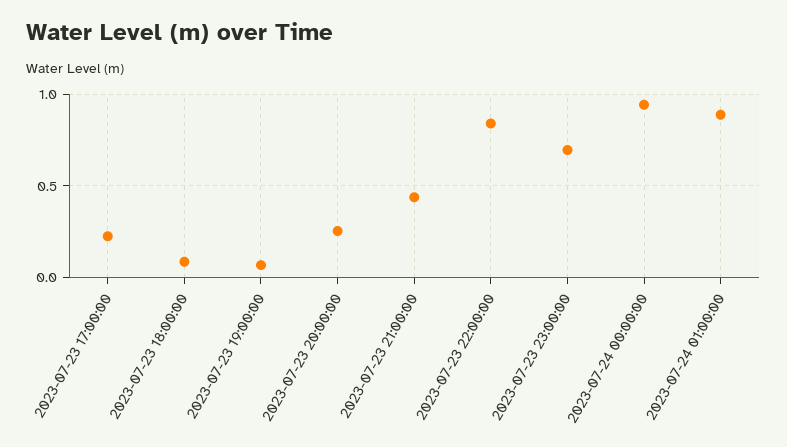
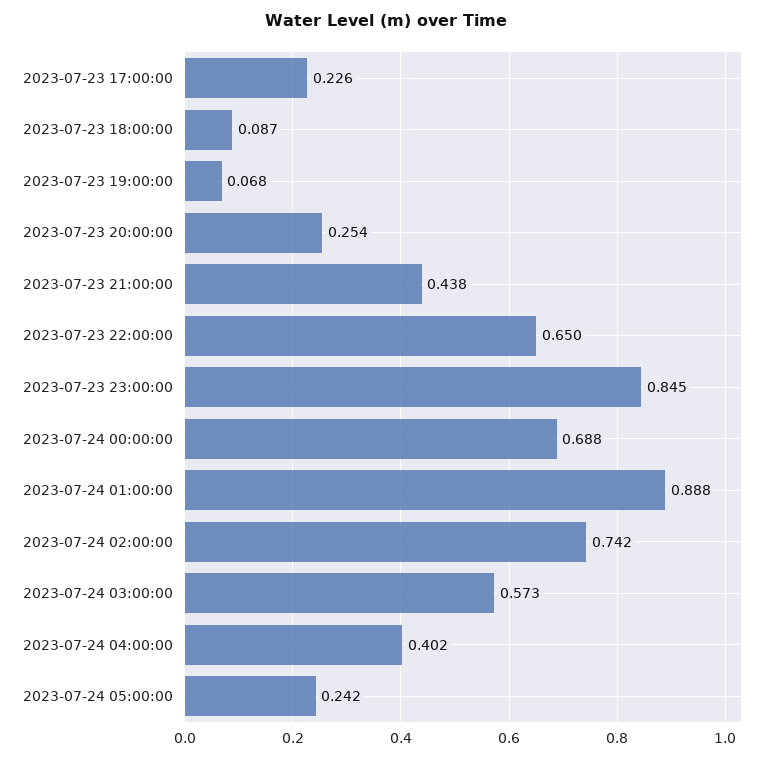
2023-07-23 22:00:00: 0.85 -> 0.65
2023-07-23 23:00:00: 0.7 -> 0.845
2023-07-24 00:00:00: 0.95 -> 0.688
2023-07-24 02:00:00: none -> 0.742
2023-07-24 03:00:00: none -> 0.573
2023-07-24 04:00:00: none -> 0.402
2023-07-24 05:00:00: none -> 0.242

